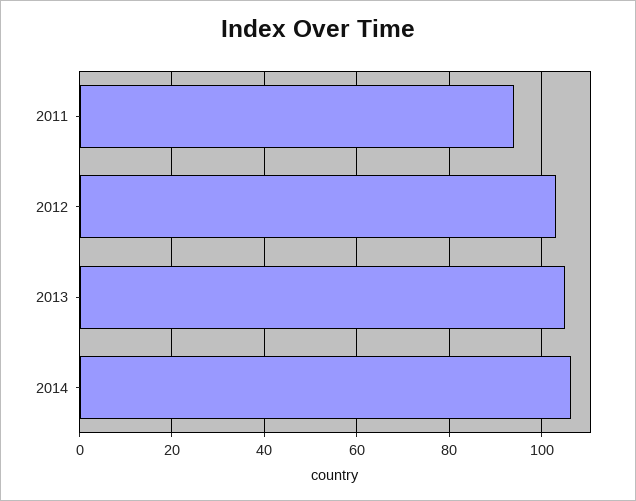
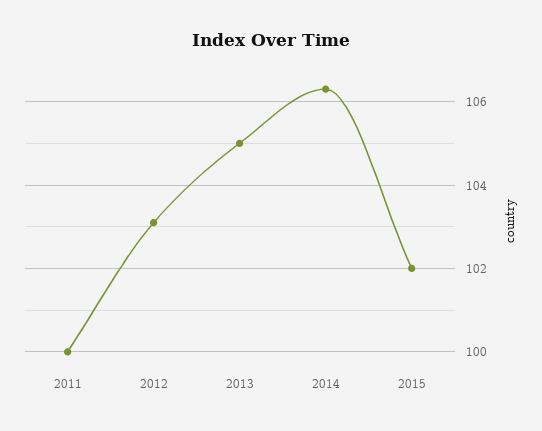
2011: 94 -> 100
2015: none -> 102

